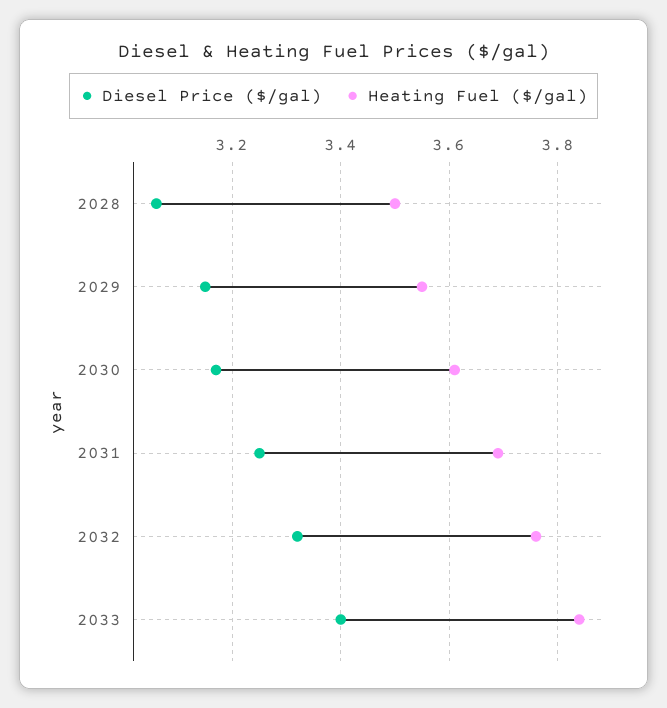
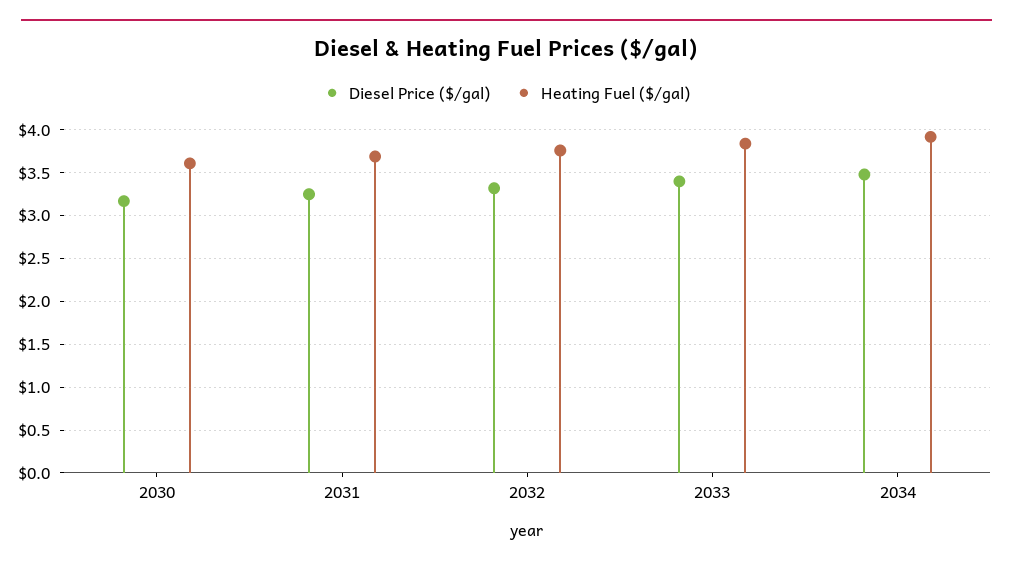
Diesel Price ($/gal), 2028: 3.05 -> none
Heating Fuel ($/gal), 2028: 3.5 -> none
Diesel Price ($/gal), 2029: 3.15 -> none
Heating Fuel ($/gal), 2029: 3.55 -> none
Diesel Price ($/gal), 2034: none -> 3.5
Heating Fuel ($/gal), 2034: none -> 3.9

